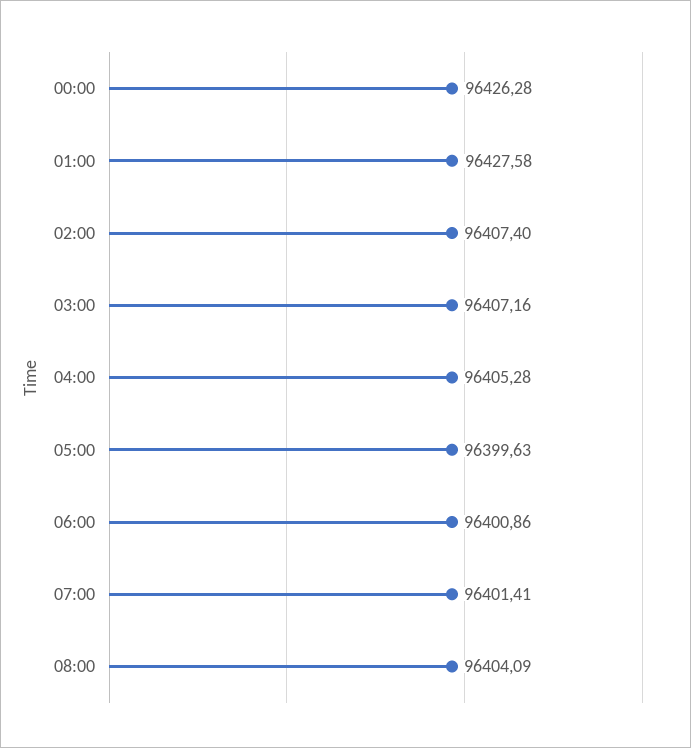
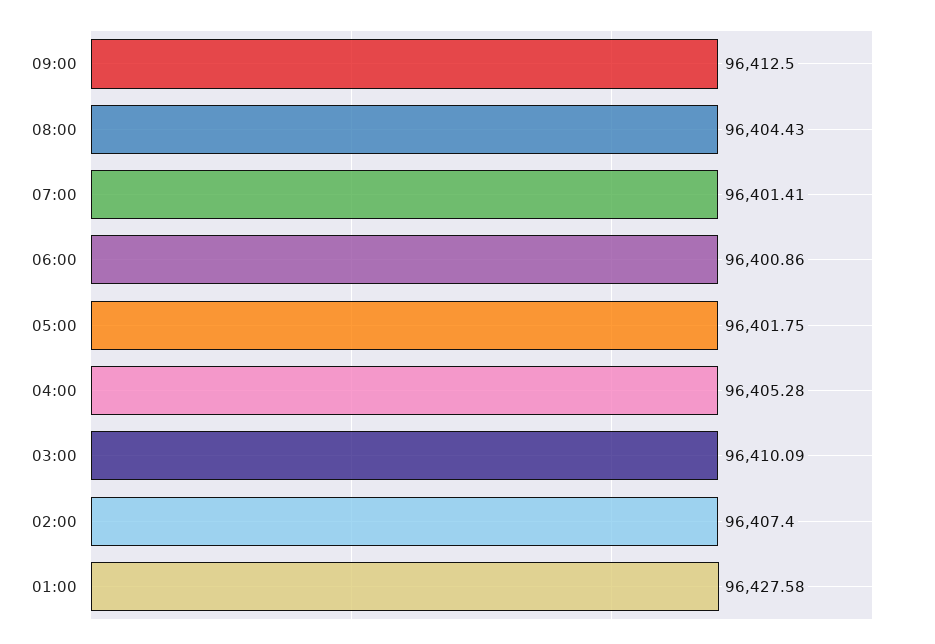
00:00: 96426.28 -> none
03:00: 96407.16 -> 96410.09
05:00: 96399.63 -> 96401.75
08:00: 96404.09 -> 96404.43
09:00: none -> 96412.5

